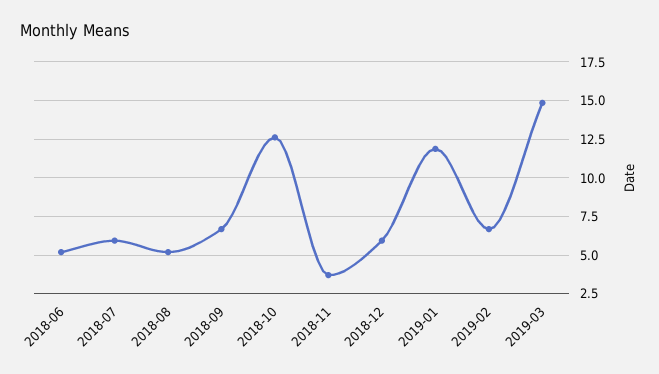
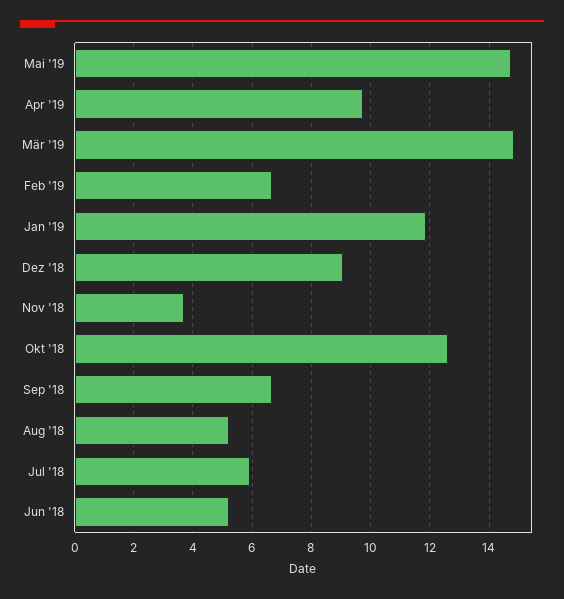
2018-12: 6 -> 9
Mai '19: none -> 14.75
Apr '19: none -> 9.75

